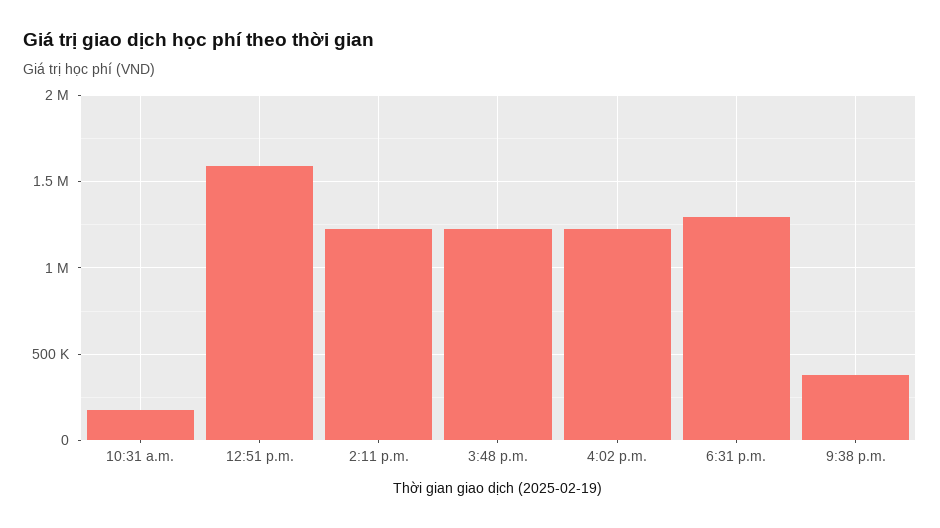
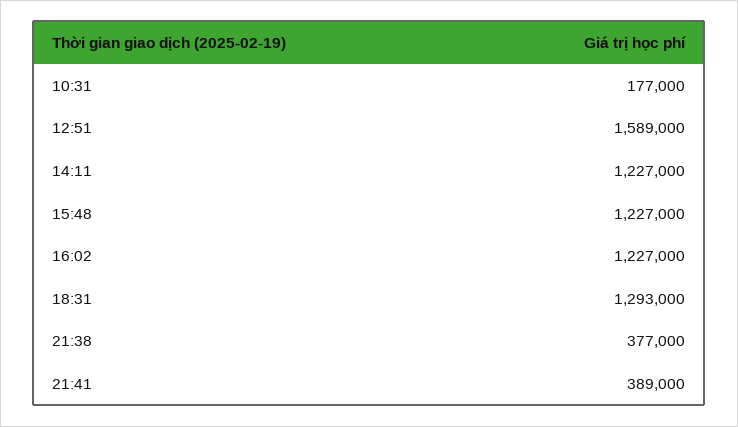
21:41: none -> 389000

